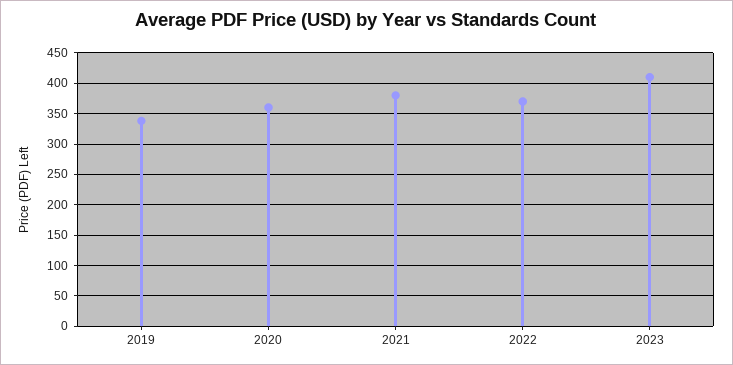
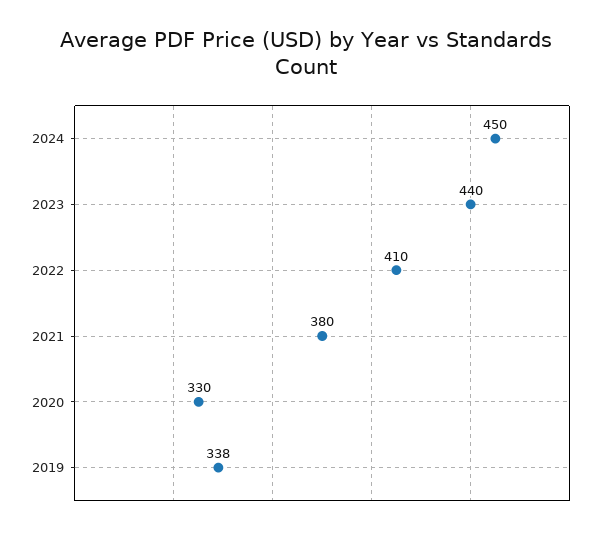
2020: 360 -> 330
2022: 370 -> 410
2023: 410 -> 440
2024: none -> 450

